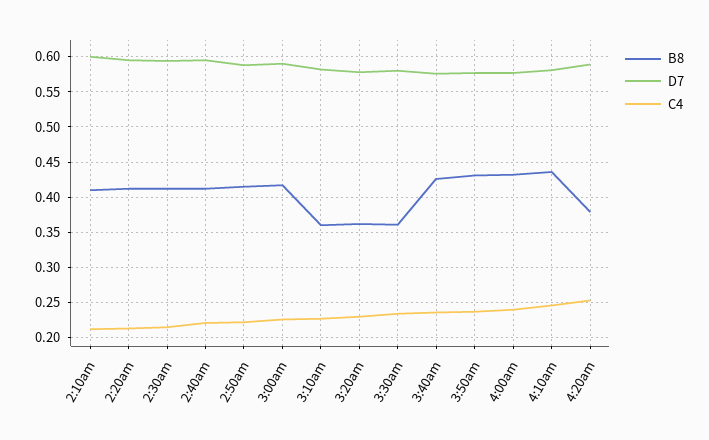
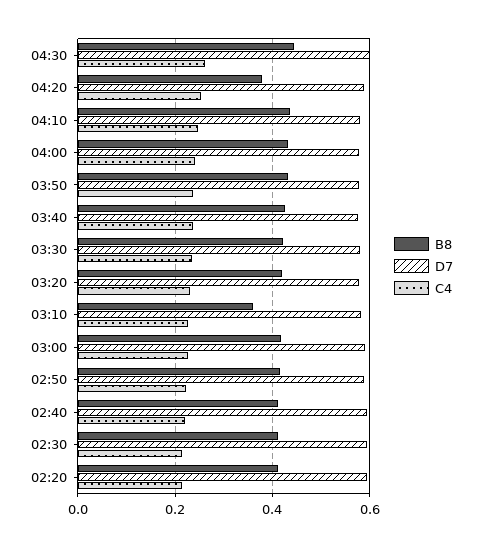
B8, 2:10am: 0.41 -> none
D7, 2:10am: 0.6 -> none
C4, 2:10am: 0.21 -> none
B8, 3:20am: 0.36 -> 0.42
B8, 3:30am: 0.36 -> 0.42
B8, 04:30: none -> 0.44
D7, 04:30: none -> 0.6
C4, 04:30: none -> 0.26

